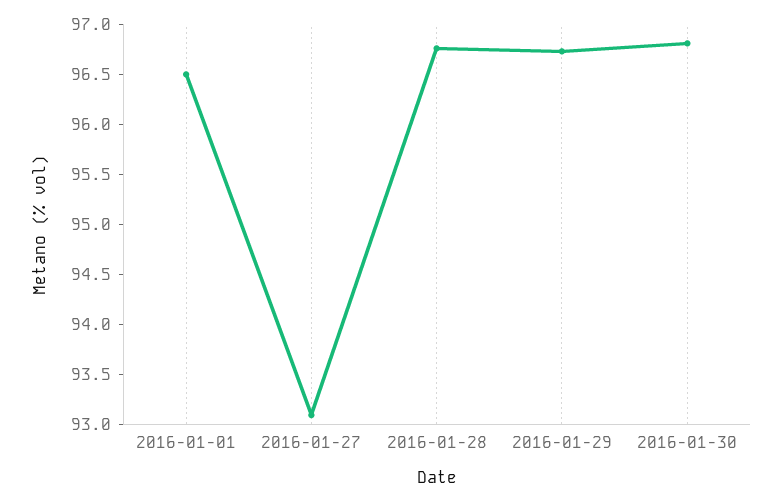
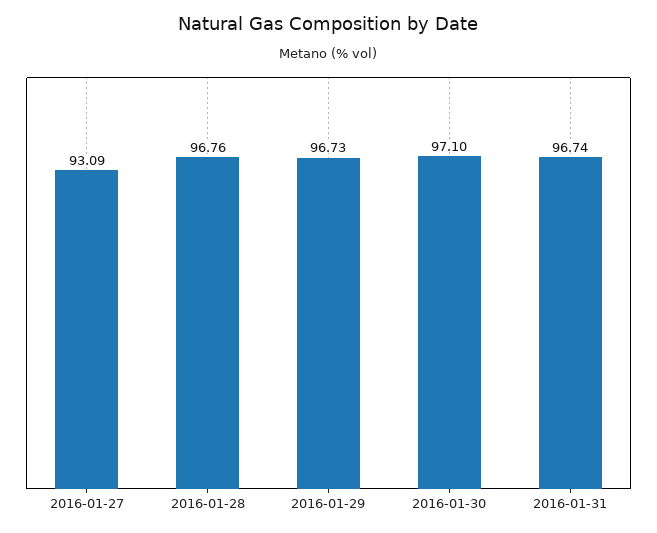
2016-01-01: 96.5 -> none
2016-01-30: 96.8 -> 97.1
2016-01-31: none -> 96.74

